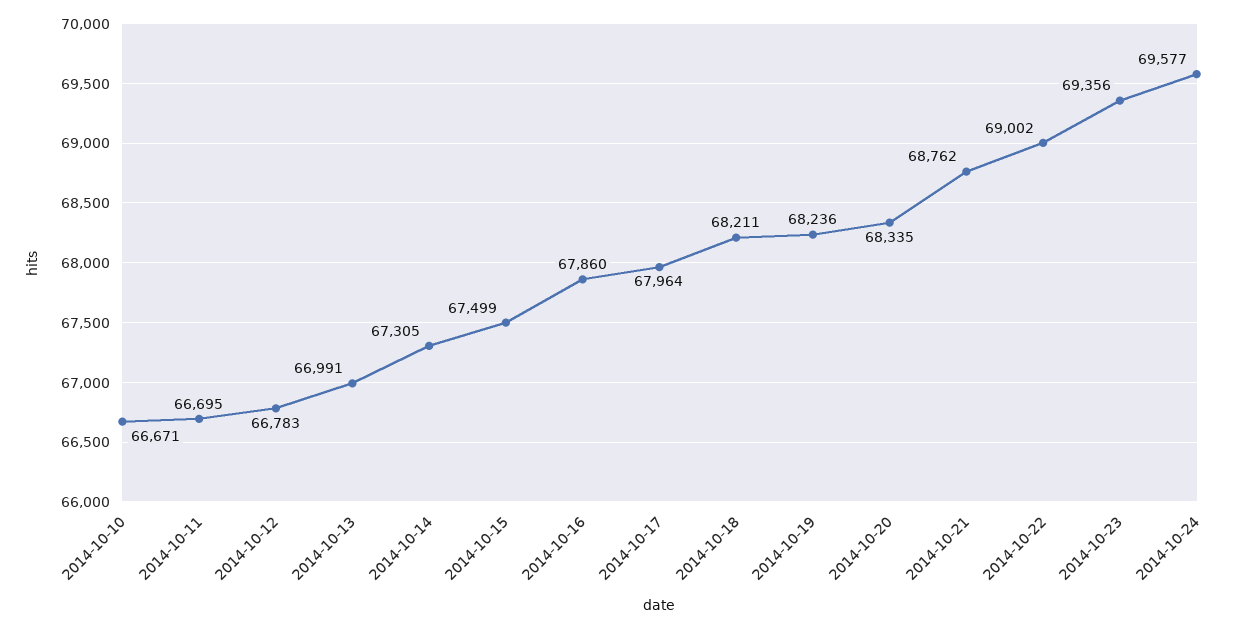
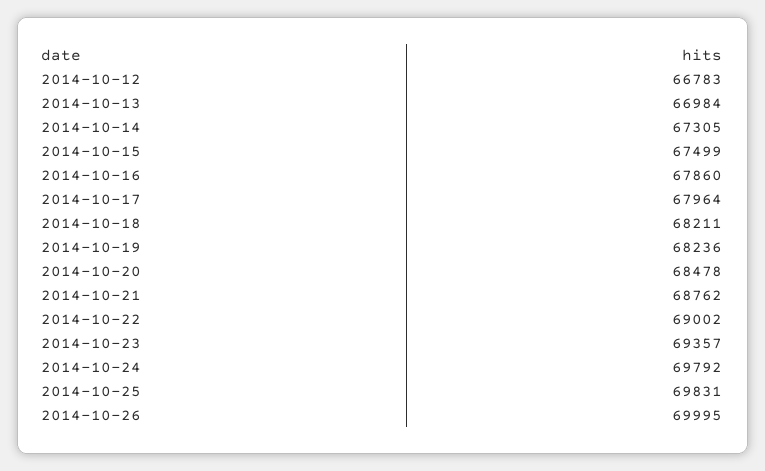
2014-10-10: 66671 -> none
2014-10-11: 66695 -> none
2014-10-13: 66991 -> 66984
2014-10-20: 68335 -> 68478
2014-10-23: 69356 -> 69357
2014-10-24: 69577 -> 69792
2014-10-25: none -> 69831
2014-10-26: none -> 69995

